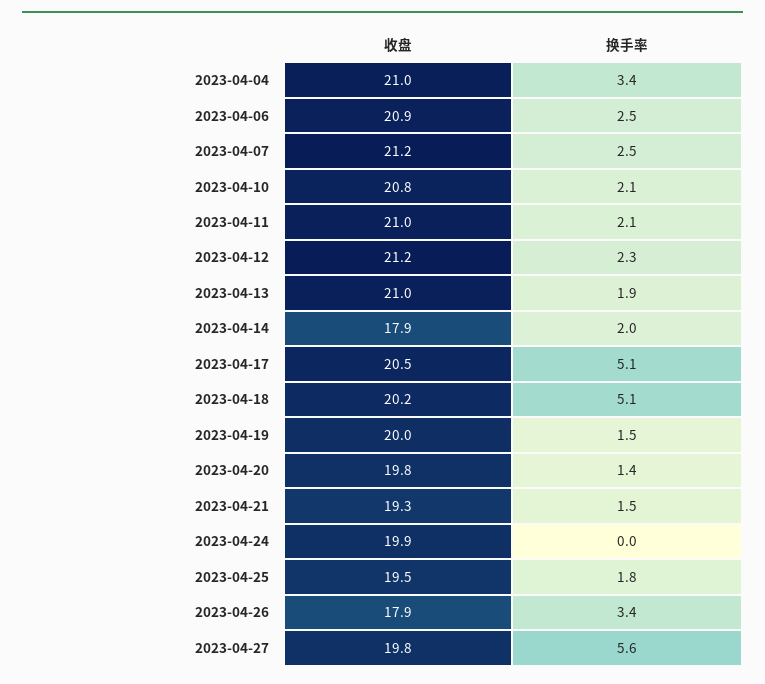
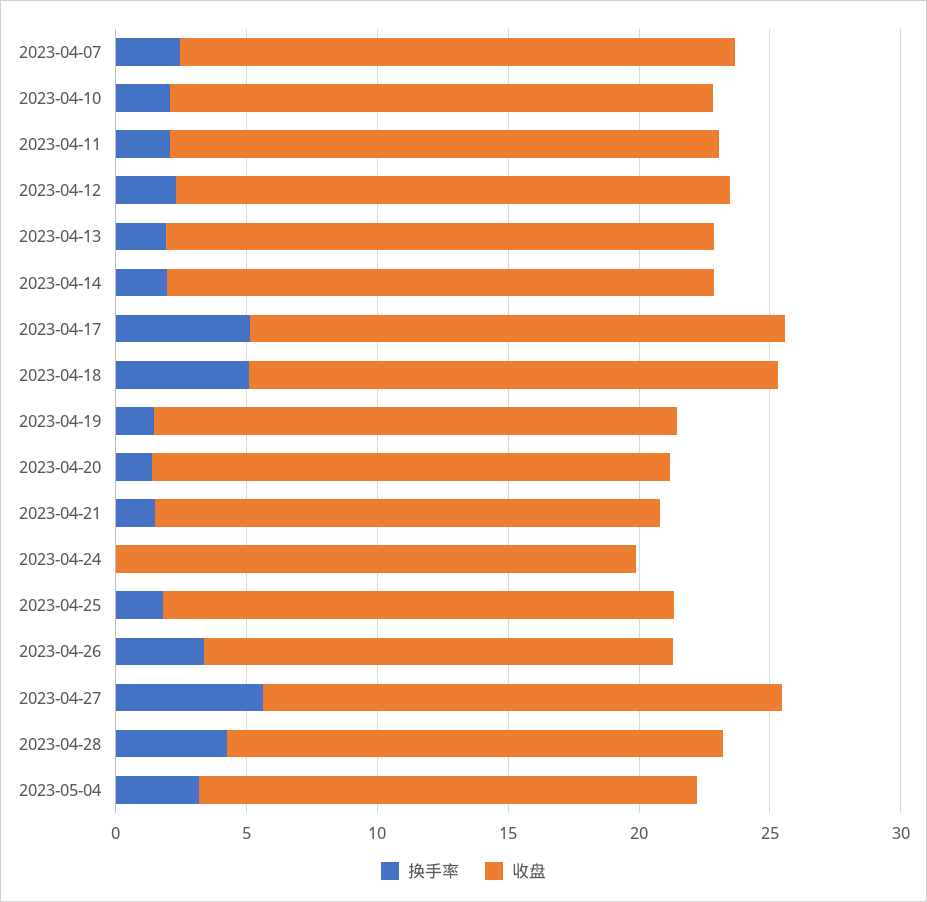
收盘, 2023-04-04: 21 -> none
换手率, 2023-04-04: 3.4 -> none
收盘, 2023-04-06: 20.9 -> none
换手率, 2023-04-06: 2.5 -> none
收盘, 2023-04-14: 17.9 -> 21
换手率, 2023-04-28: none -> 4
收盘, 2023-04-28: none -> 19
换手率, 2023-05-04: none -> 3
收盘, 2023-05-04: none -> 19

